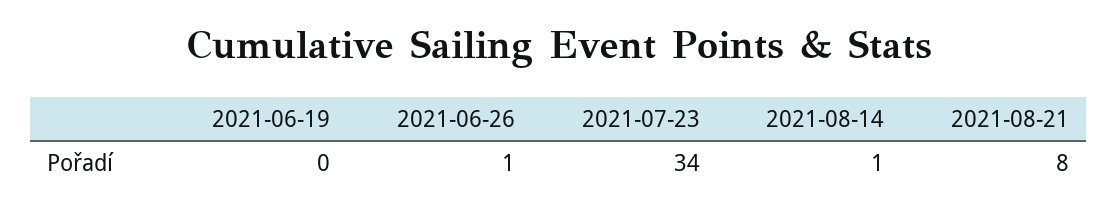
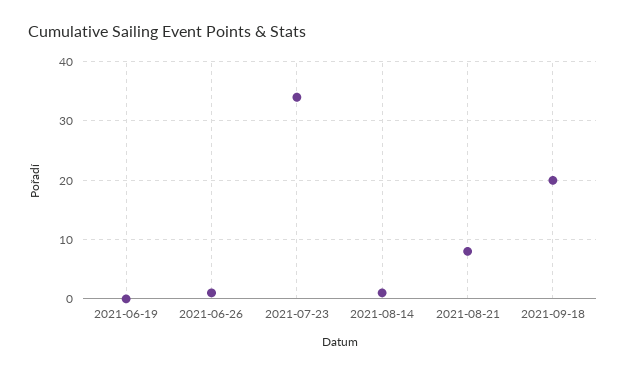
2021-09-18: none -> 20

